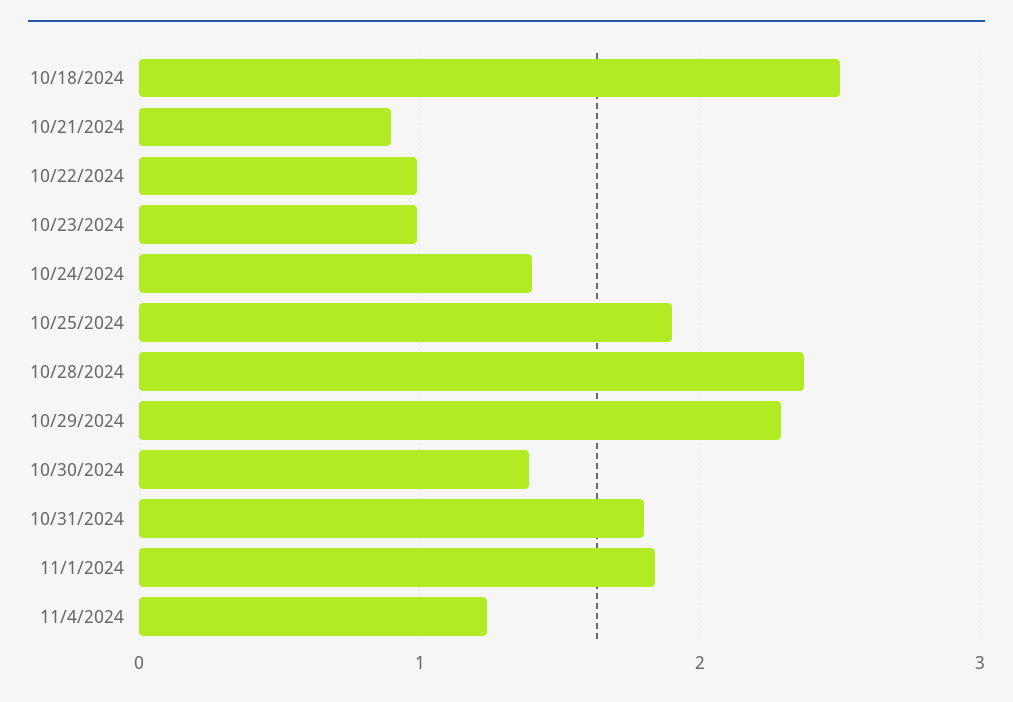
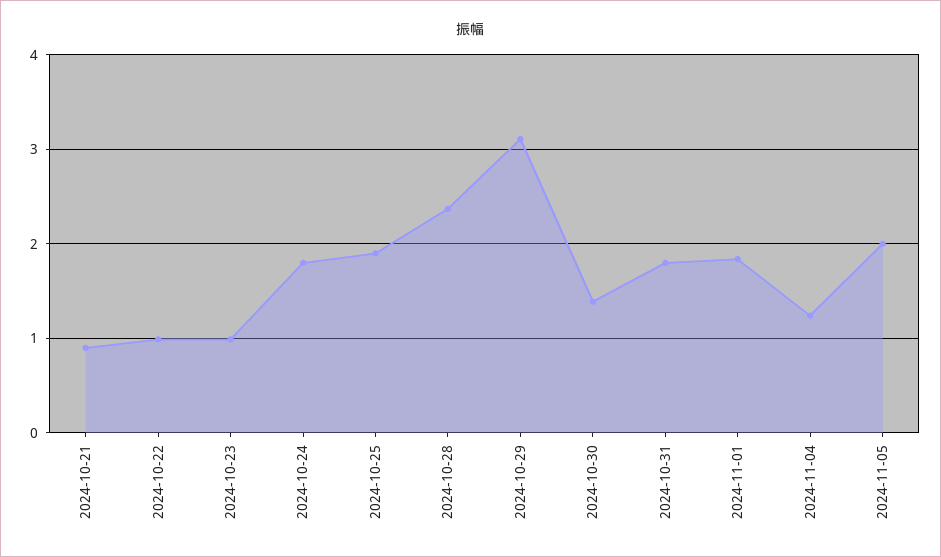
10/18/2024: 2.5 -> none
10/24/2024: 1.4 -> 1.8
10/29/2024: 2.3 -> 3.1
2024-11-05: none -> 2

